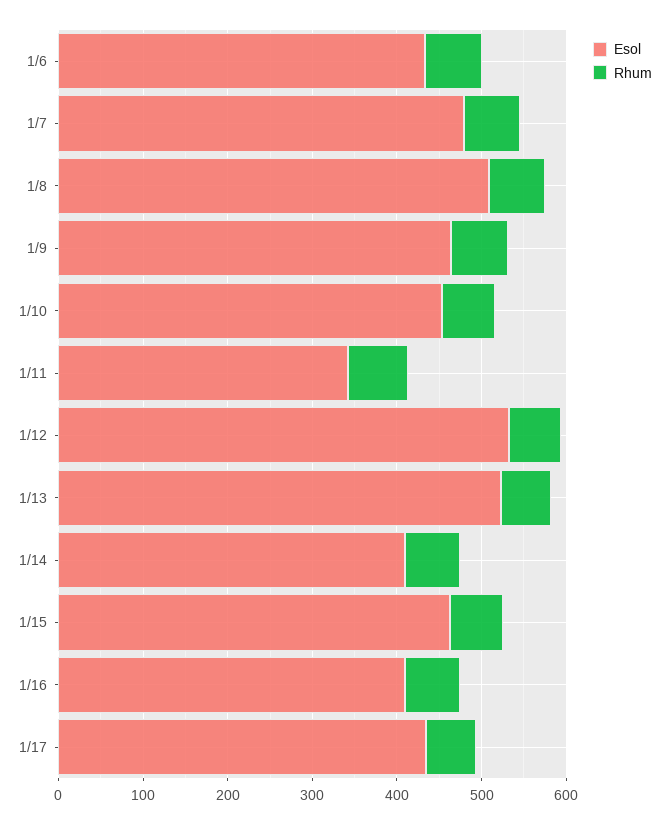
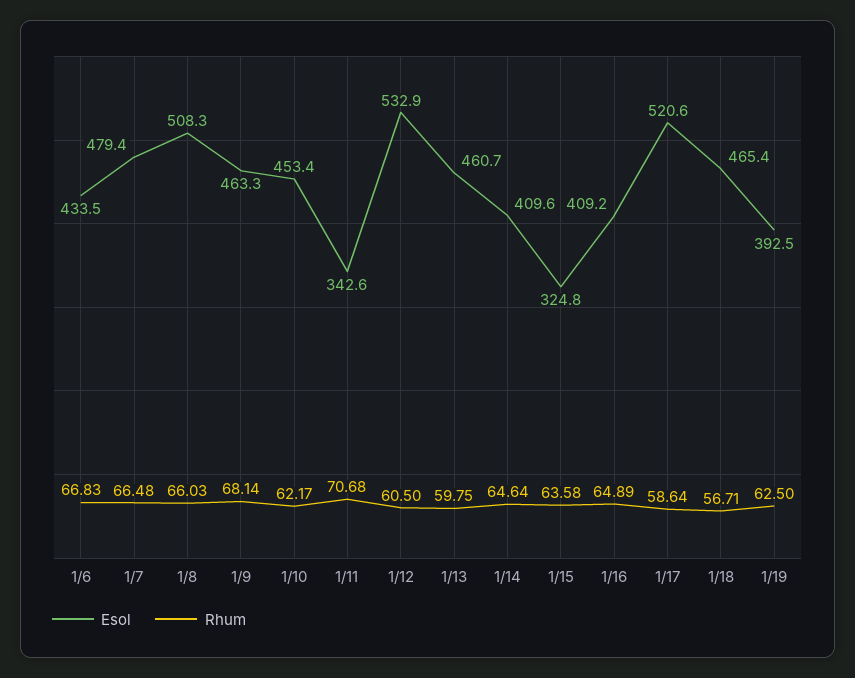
Esol, 1/13: 520 -> 460.7
Esol, 1/15: 460 -> 324.8
Esol, 1/17: 440 -> 520.6
Esol, 1/18: none -> 465.4
Rhum, 1/18: none -> 56.71
Esol, 1/19: none -> 392.5
Rhum, 1/19: none -> 62.5

